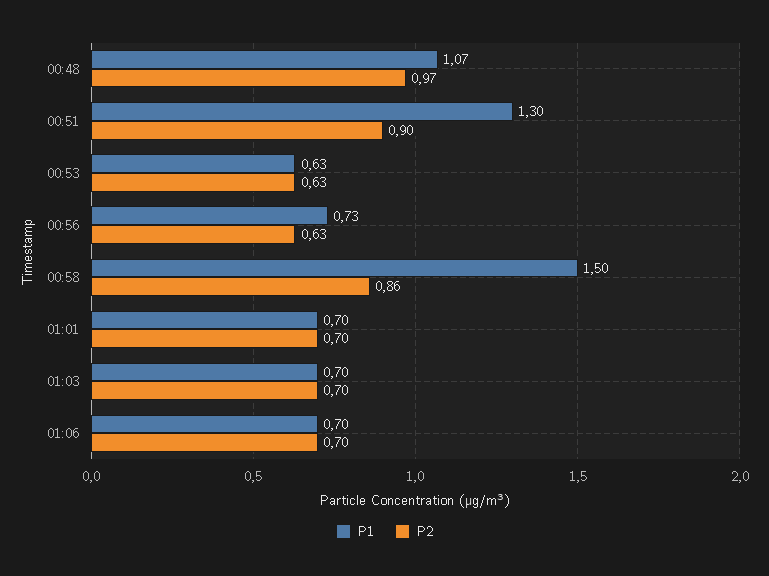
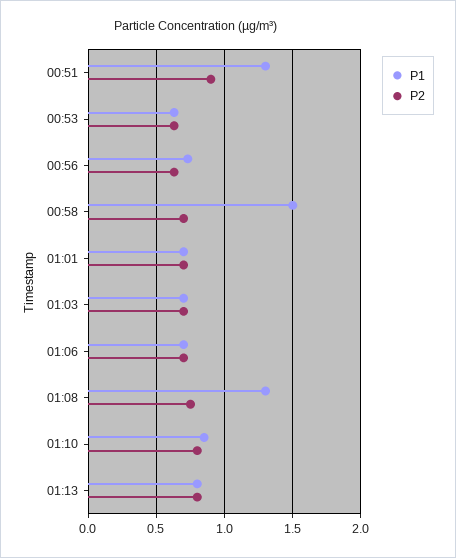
P1, 00:48: 1.07 -> none
P2, 00:48: 0.97 -> none
P2, 00:58: 0.86 -> 0.7
P1, 01:08: none -> 1.3
P2, 01:08: none -> 0.75
P1, 01:10: none -> 0.85
P2, 01:10: none -> 0.8
P1, 01:13: none -> 0.8
P2, 01:13: none -> 0.8

